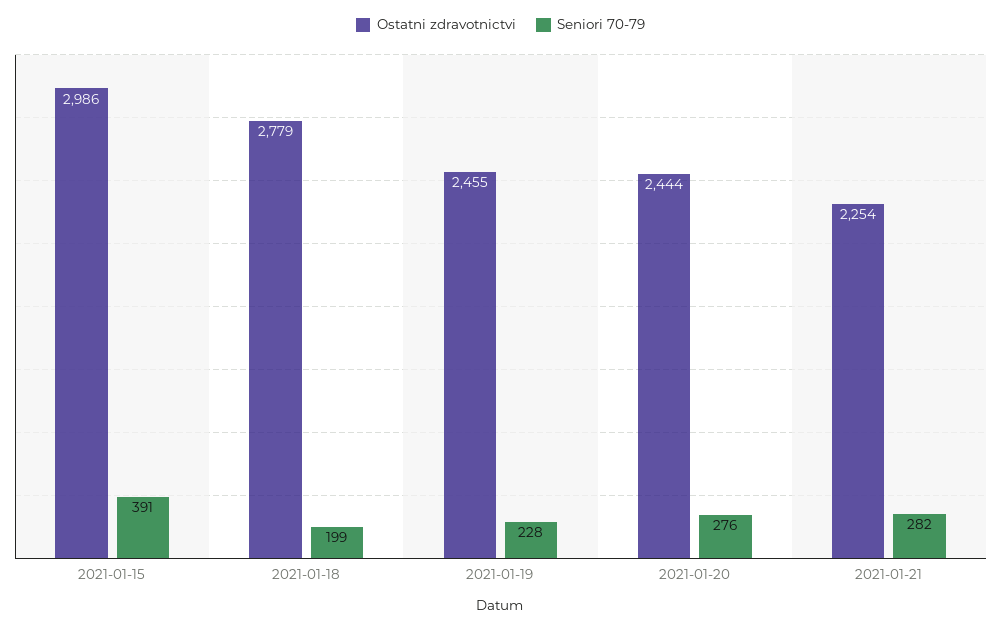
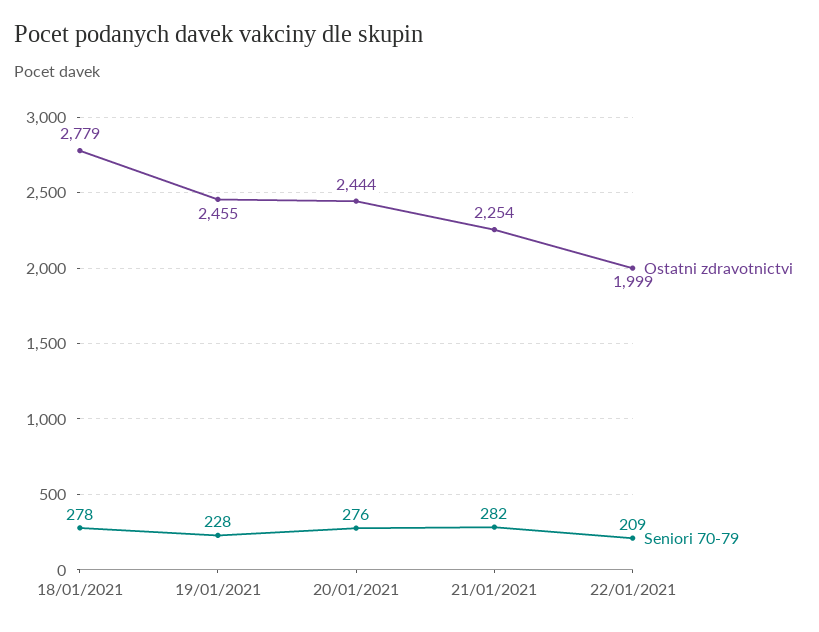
Ostatni zdravotnictvi, 2021-01-15: 2986 -> none
Seniori 70-79, 2021-01-15: 391 -> none
Seniori 70-79, 2021-01-18: 199 -> 278
Ostatni zdravotnictvi, 22/01/2021: none -> 1999
Seniori 70-79, 22/01/2021: none -> 209

